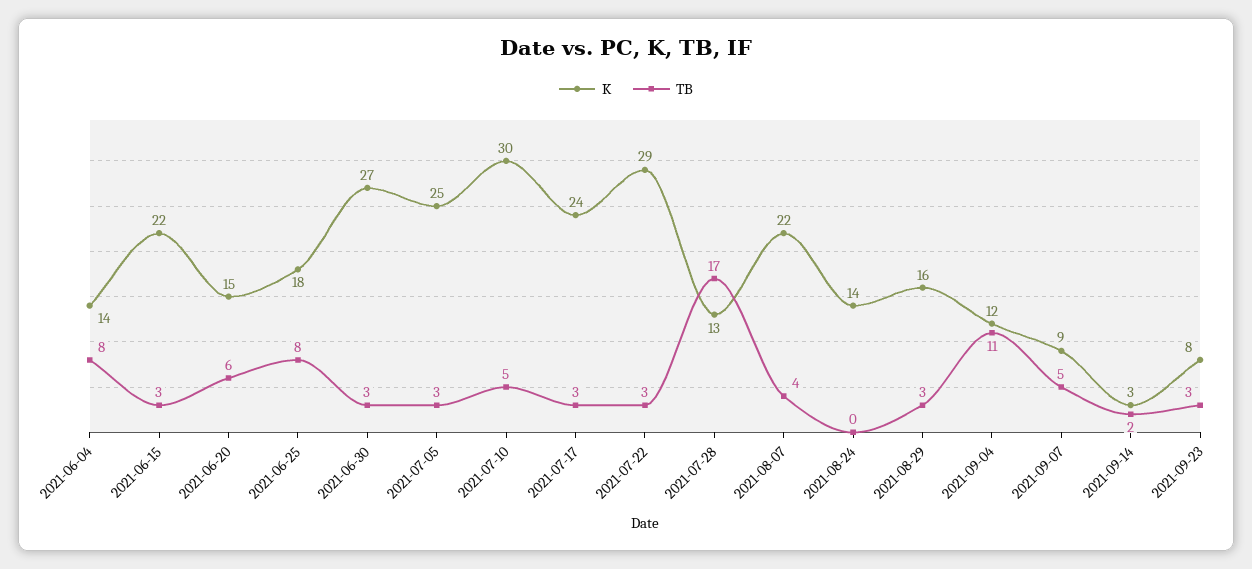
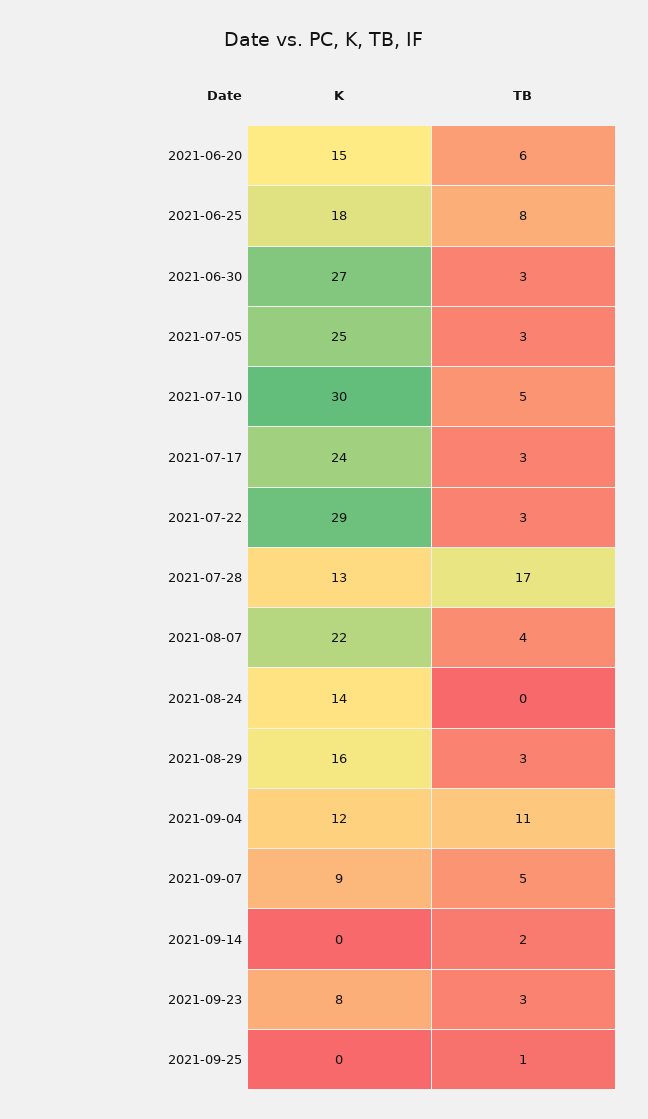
K, 2021-06-04: 14 -> none
TB, 2021-06-04: 8 -> none
K, 2021-06-15: 22 -> none
TB, 2021-06-15: 3 -> none
K, 2021-09-14: 3 -> 0
K, 2021-09-25: none -> 0
TB, 2021-09-25: none -> 1

